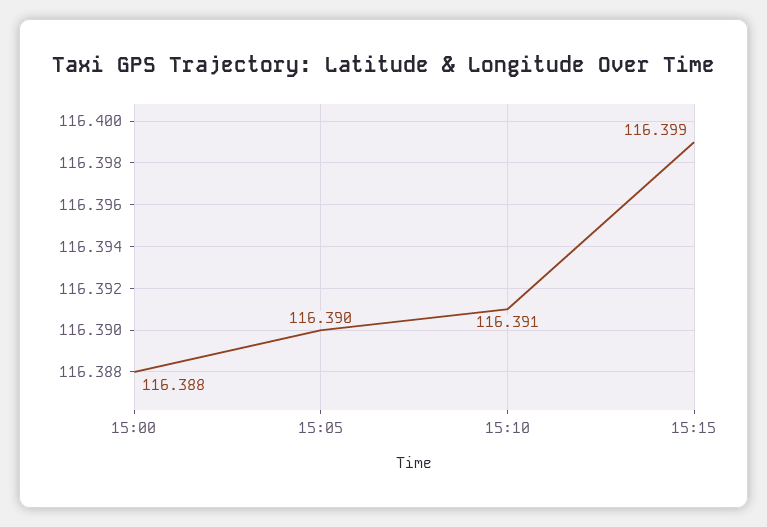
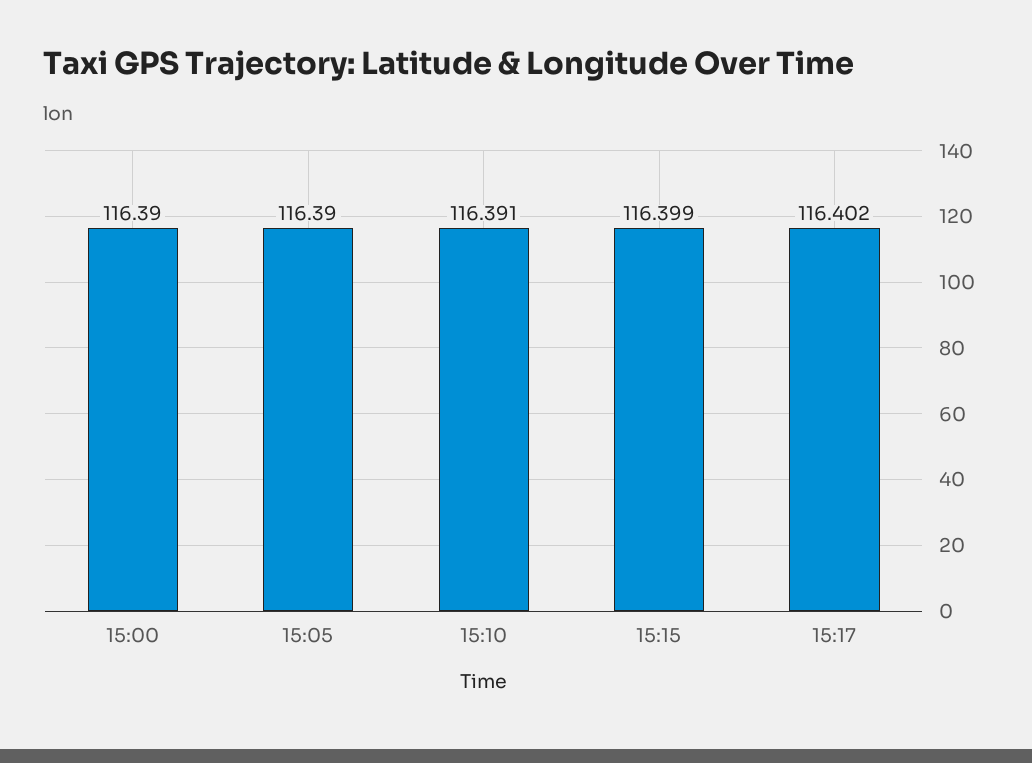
15:00: 116.388 -> 116.39
15:17: none -> 116.402

